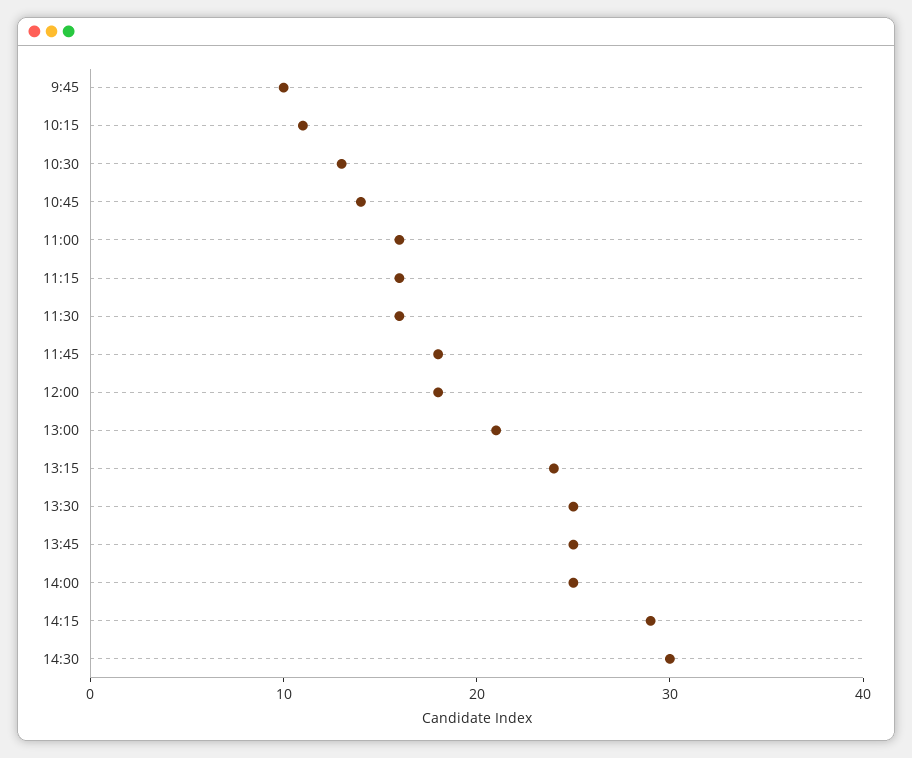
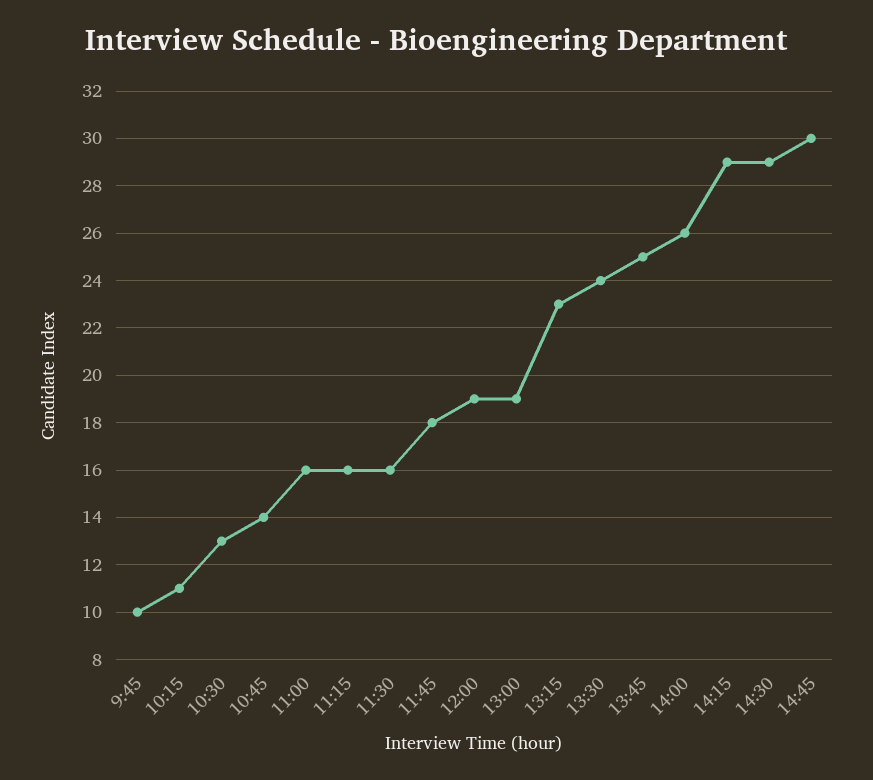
12:00: 18 -> 19
13:00: 21 -> 19
13:15: 24 -> 23
13:30: 25 -> 24
14:00: 25 -> 26
14:30: 30 -> 29
14:45: none -> 30

